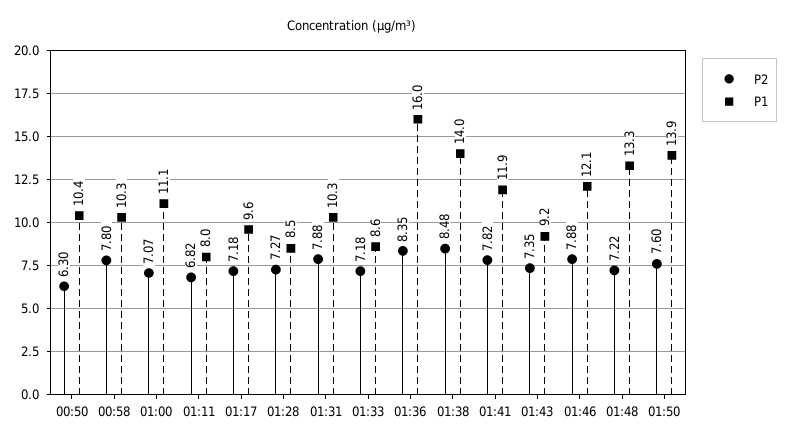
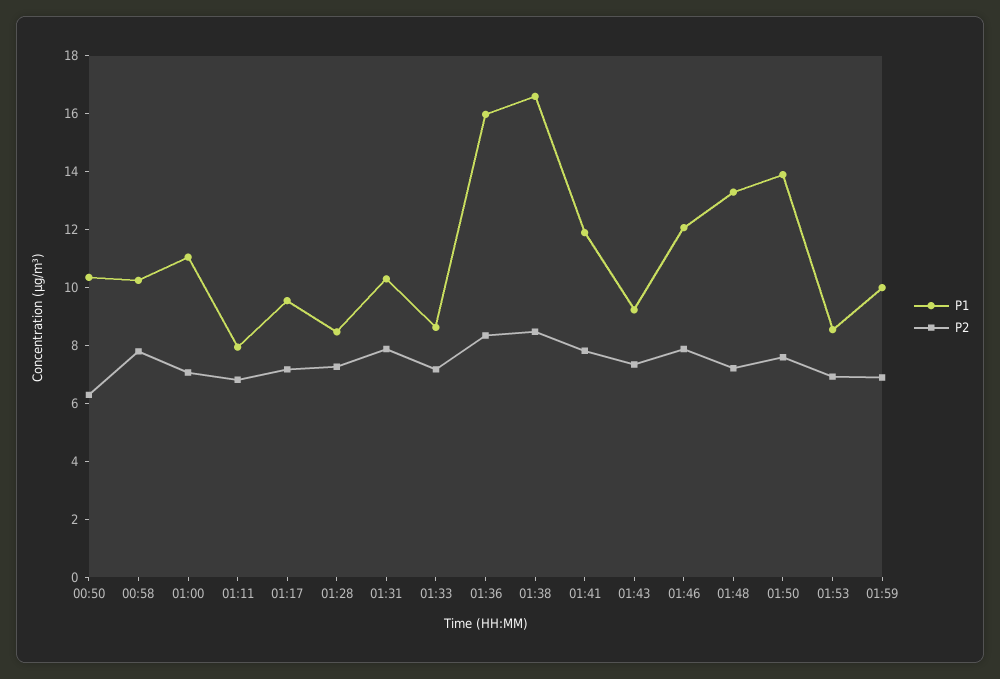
P1, 01:38: 14 -> 16.5
P1, 01:53: none -> 8.5
P2, 01:53: none -> 7
P1, 01:59: none -> 10
P2, 01:59: none -> 7

